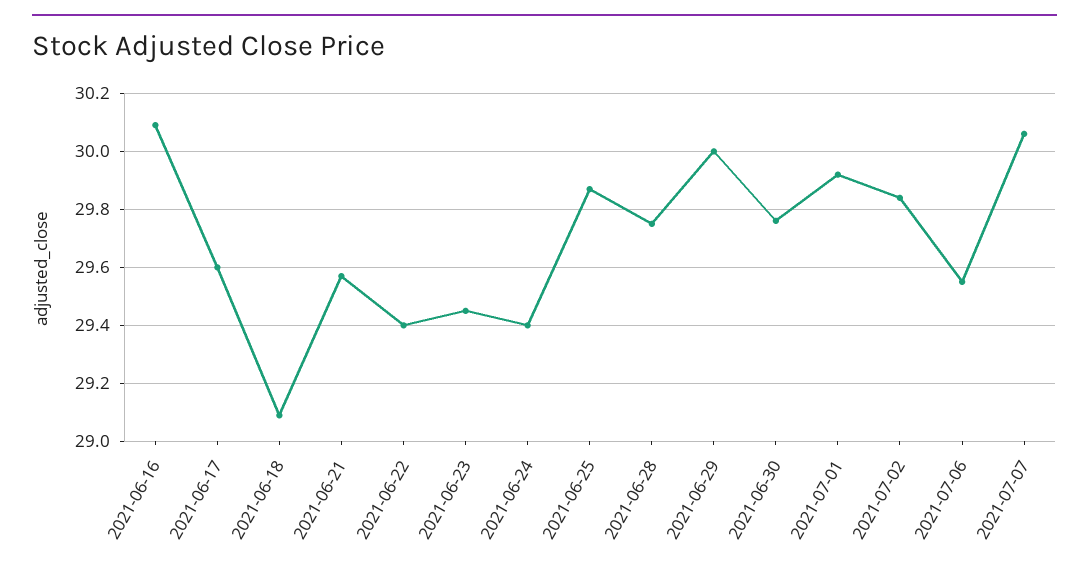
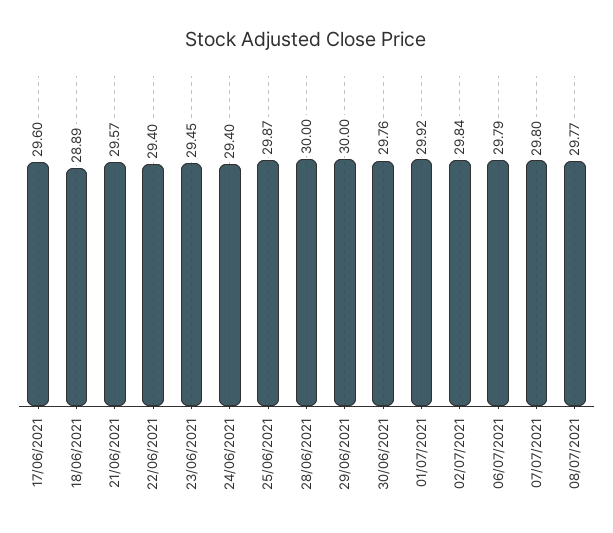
2021-06-16: 30.1 -> none
2021-06-18: 29.1 -> 28.89
2021-06-28: 29.75 -> 30
2021-07-06: 29.55 -> 29.79
2021-07-07: 30.05 -> 29.8
08/07/2021: none -> 29.77

